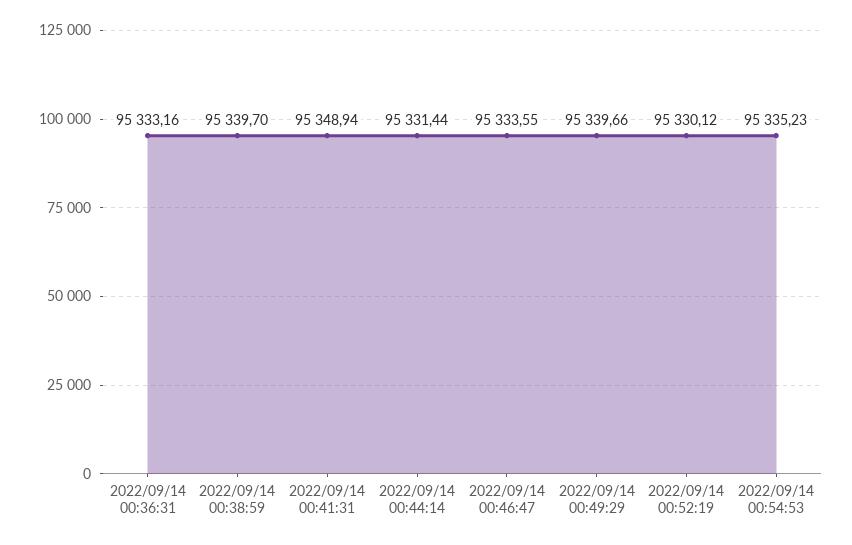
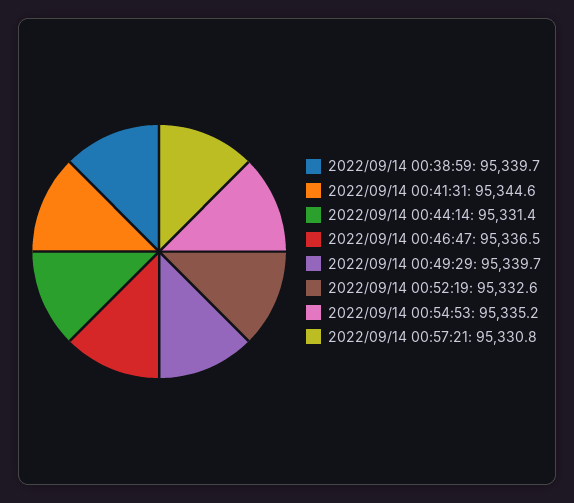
2022/09/14 00:36:31: 95333.16 -> none
2022/09/14 00:41:31: 95348.94 -> 95344.6
2022/09/14 00:46:47: 95333.55 -> 95336.5
2022/09/14 00:52:19: 95330.12 -> 95332.6
2022/09/14 00:57:21: none -> 95330.8

